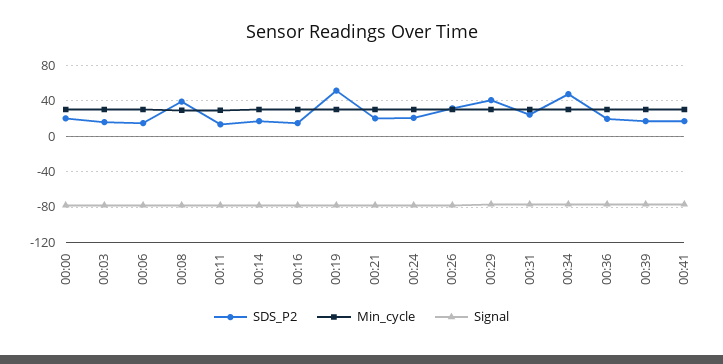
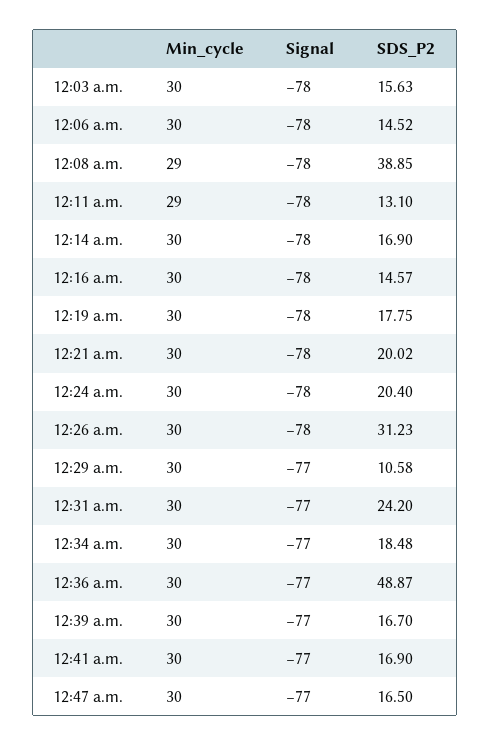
SDS_P2, 00:00: 20 -> none
Min_cycle, 00:00: 30 -> none
Signal, 00:00: -80 -> none
SDS_P2, 00:19: 50 -> 17.75
SDS_P2, 00:29: 40 -> 10.58
SDS_P2, 00:34: 50 -> 18.48
SDS_P2, 00:36: 20 -> 48.87
Min_cycle, 12:47 a.m.: none -> 30
Signal, 12:47 a.m.: none -> -77
SDS_P2, 12:47 a.m.: none -> 16.5

